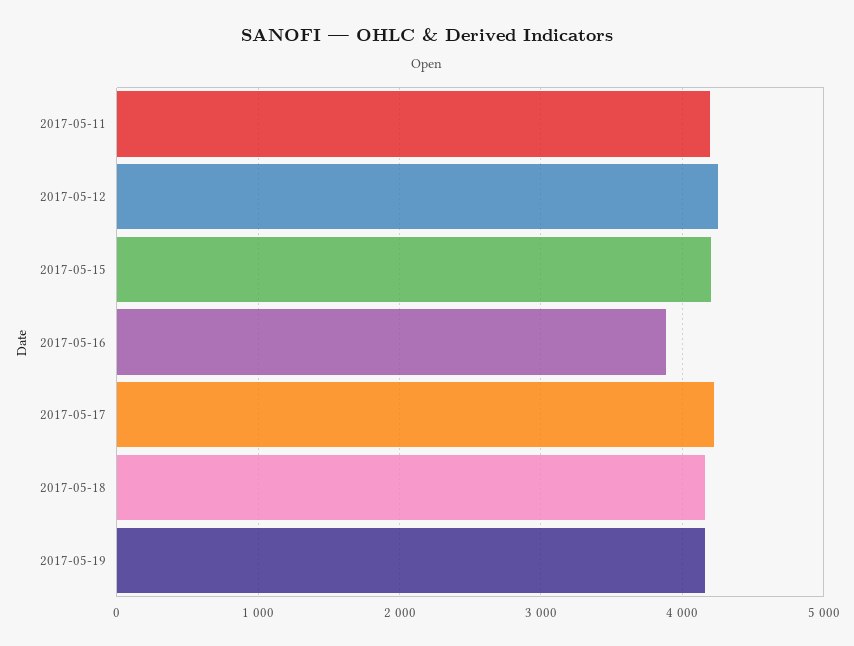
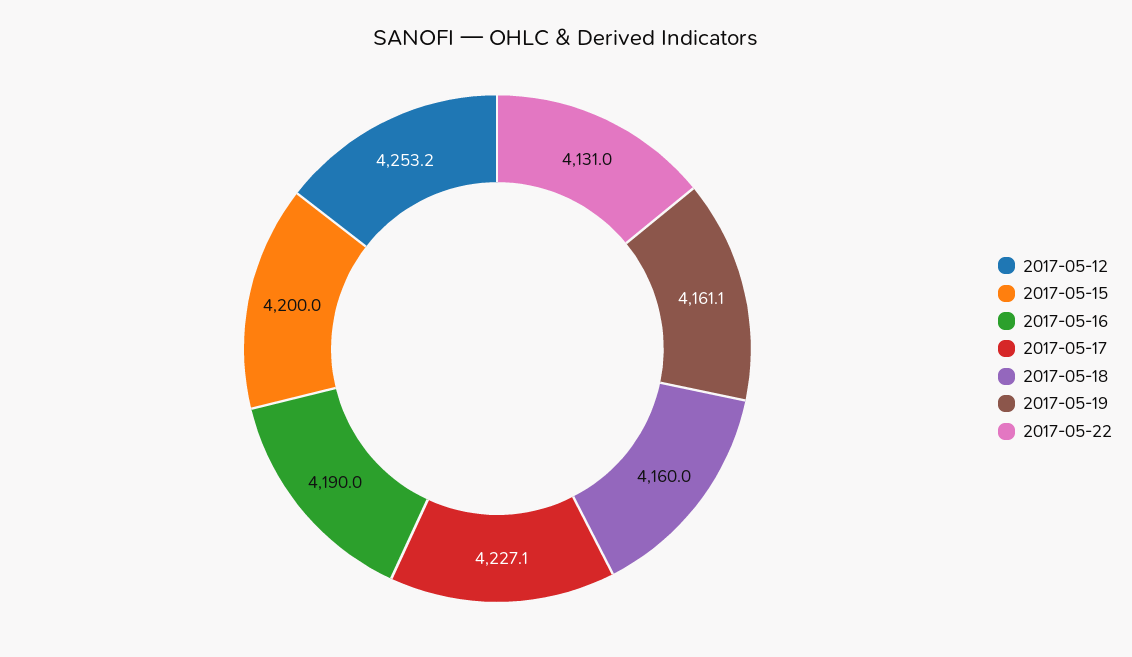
2017-05-11: 4200 -> none
2017-05-16: 3900 -> 4190
2017-05-22: none -> 4131

